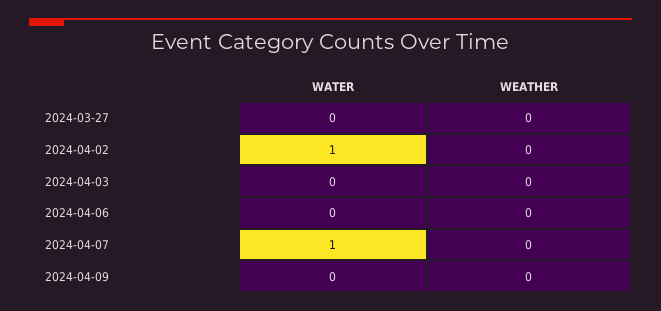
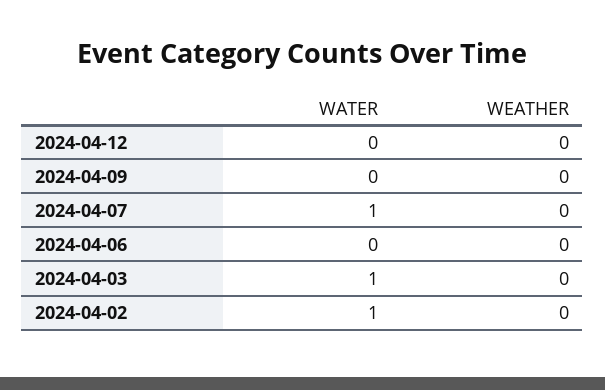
WATER, 2024-03-27: 0 -> none
WEATHER, 2024-03-27: 0 -> none
WATER, 2024-04-03: 0 -> 1
WATER, 2024-04-12: none -> 0
WEATHER, 2024-04-12: none -> 0

